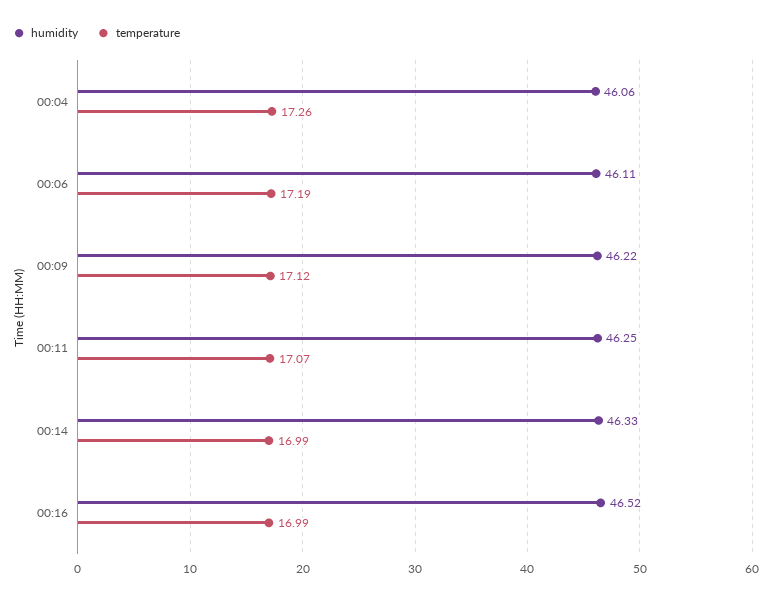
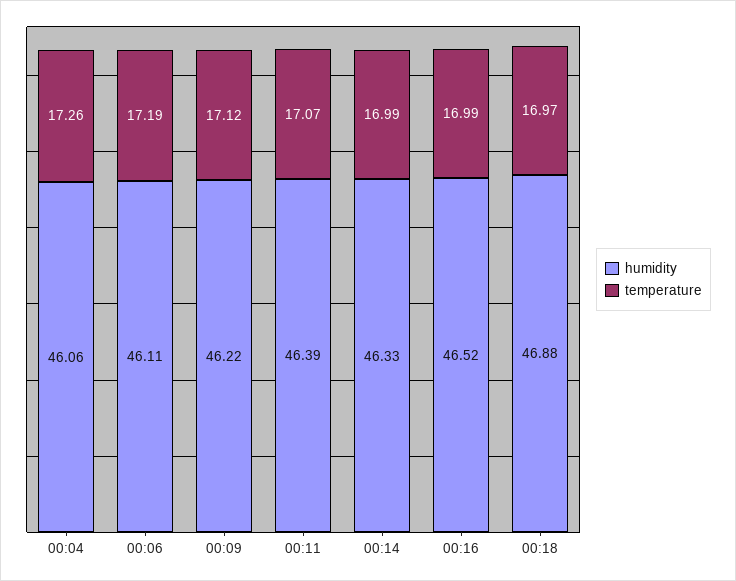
humidity, 00:11: 46.25 -> 46.39
humidity, 00:18: none -> 46.88
temperature, 00:18: none -> 16.97

